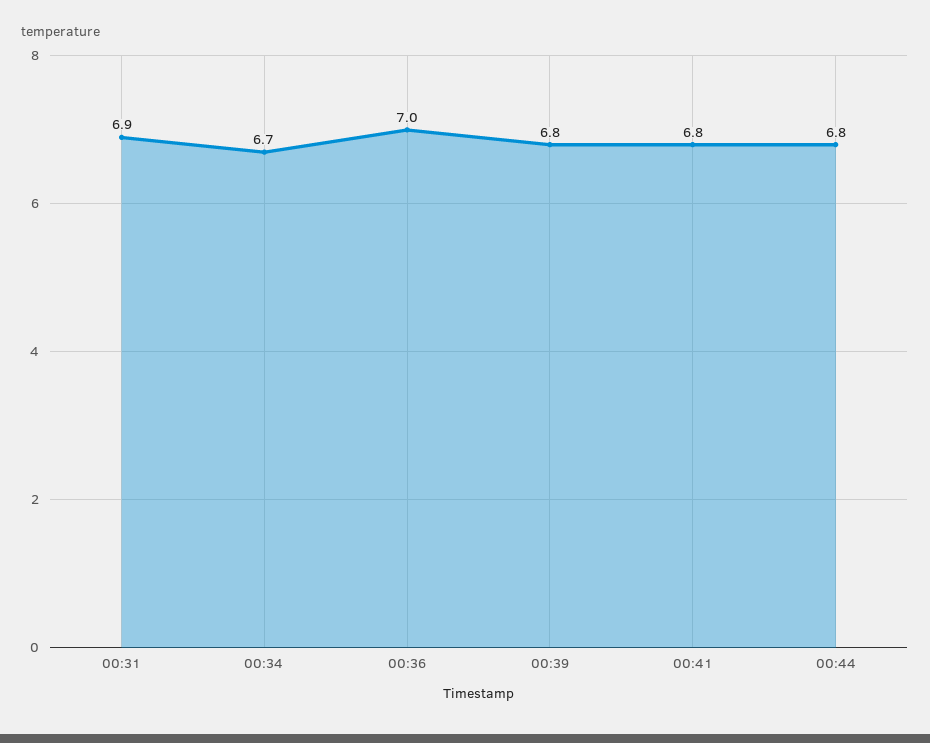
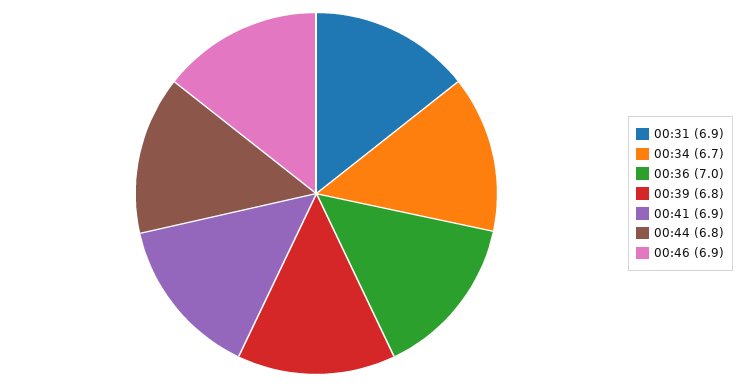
00:41: 6.8 -> 6.9
00:46: none -> 6.9

